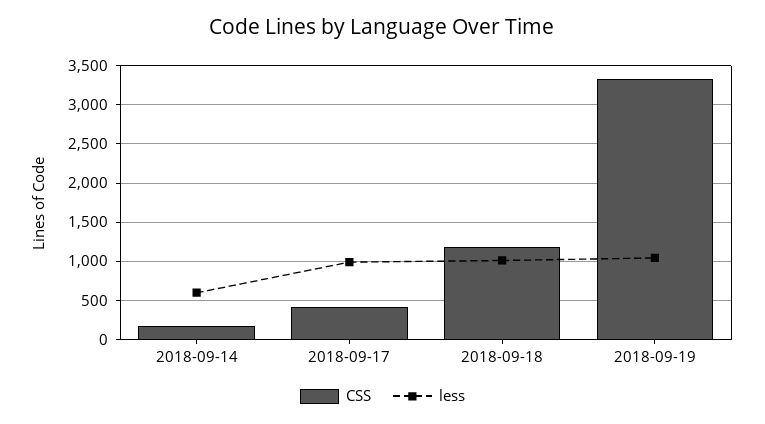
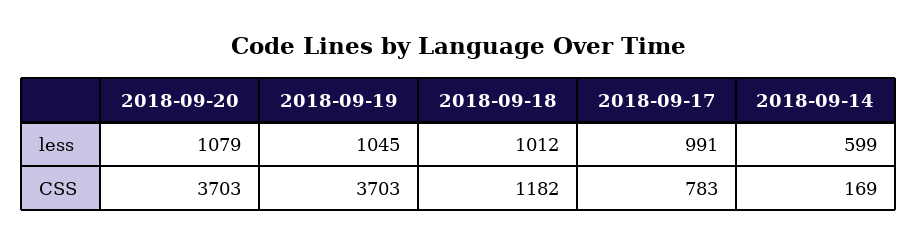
CSS, 2018-09-17: 400 -> 783
CSS, 2018-09-19: 3300 -> 3703
less, 2018-09-20: none -> 1079
CSS, 2018-09-20: none -> 3703

